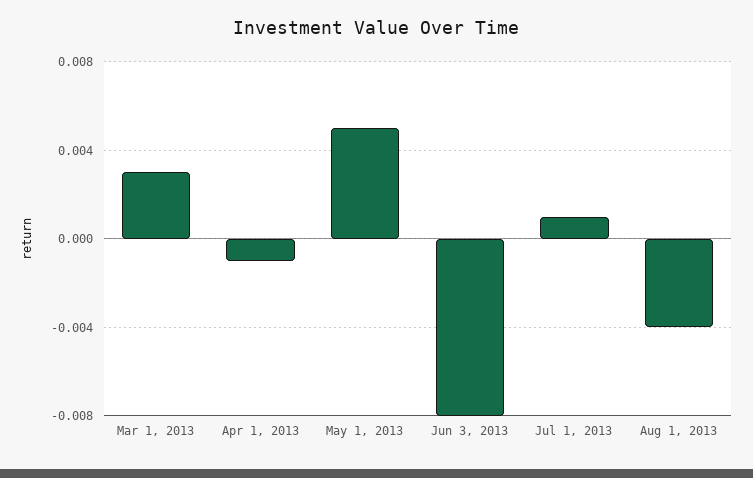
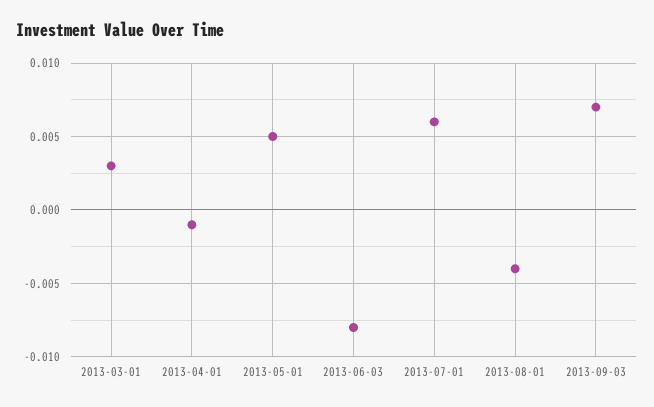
Jul 1, 2013: 0.001 -> 0.006
2013-09-03: none -> 0.007

